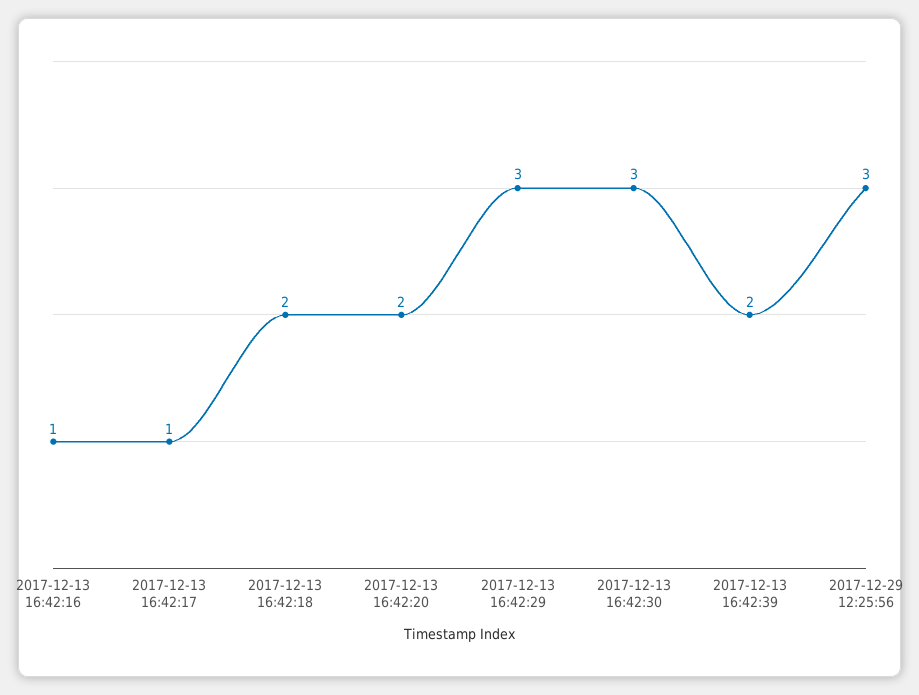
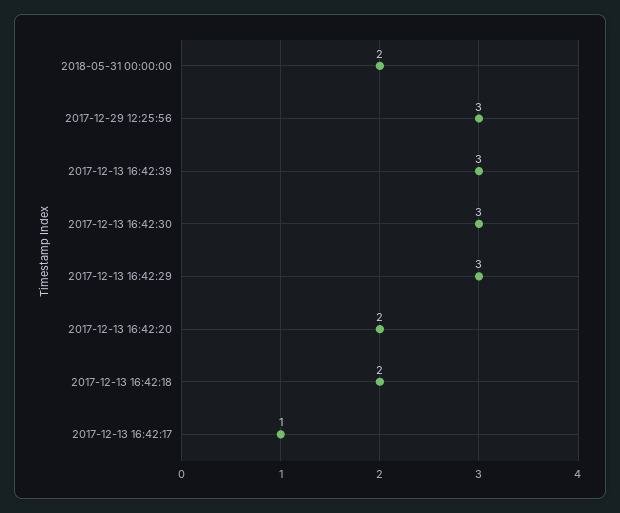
2017-12-13 16:42:16: 1 -> none
2017-12-13 16:42:39: 2 -> 3
2018-05-31 00:00:00: none -> 2

